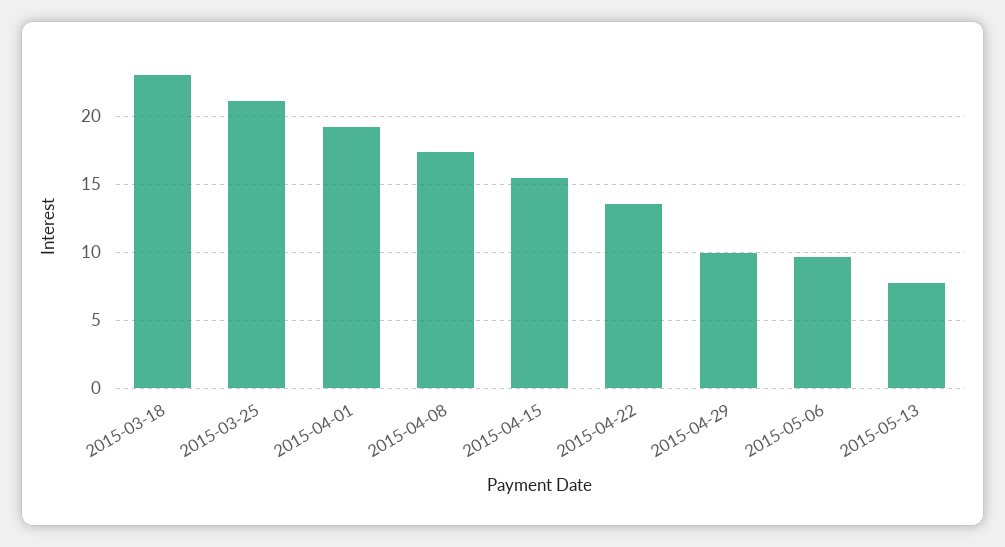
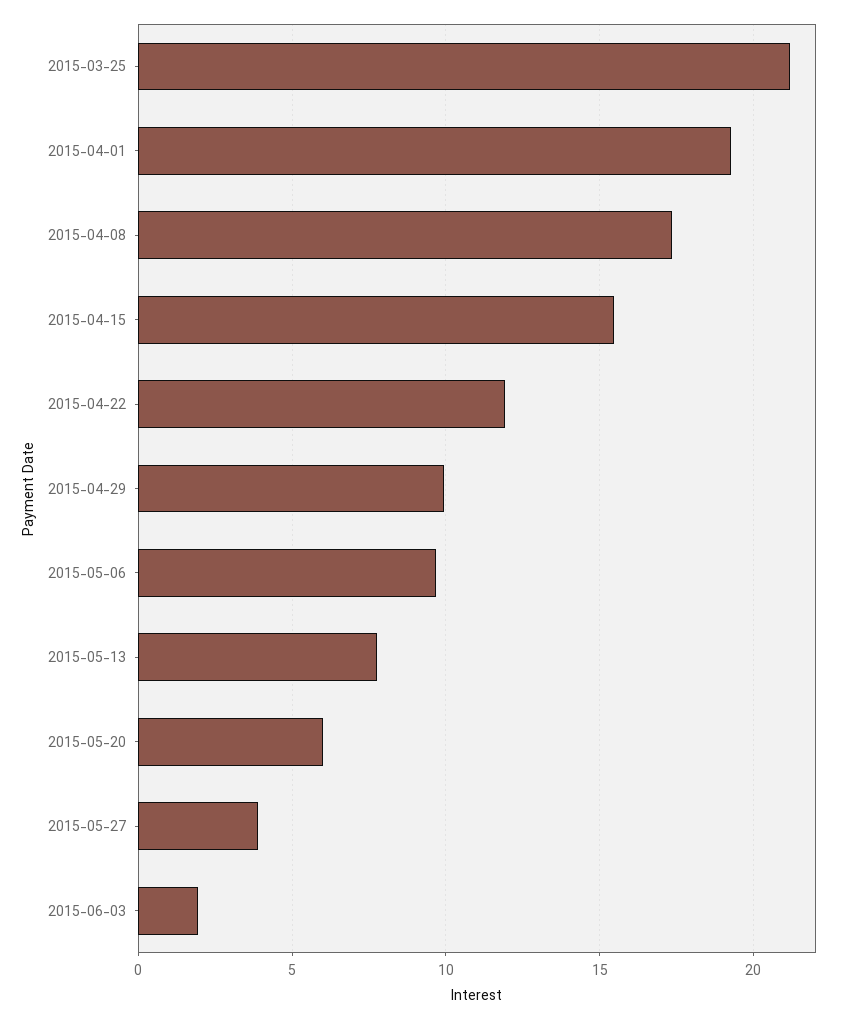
2015-03-18: 23 -> none
2015-04-22: 13.5 -> 12
2015-05-20: none -> 6
2015-05-27: none -> 4
2015-06-03: none -> 2

